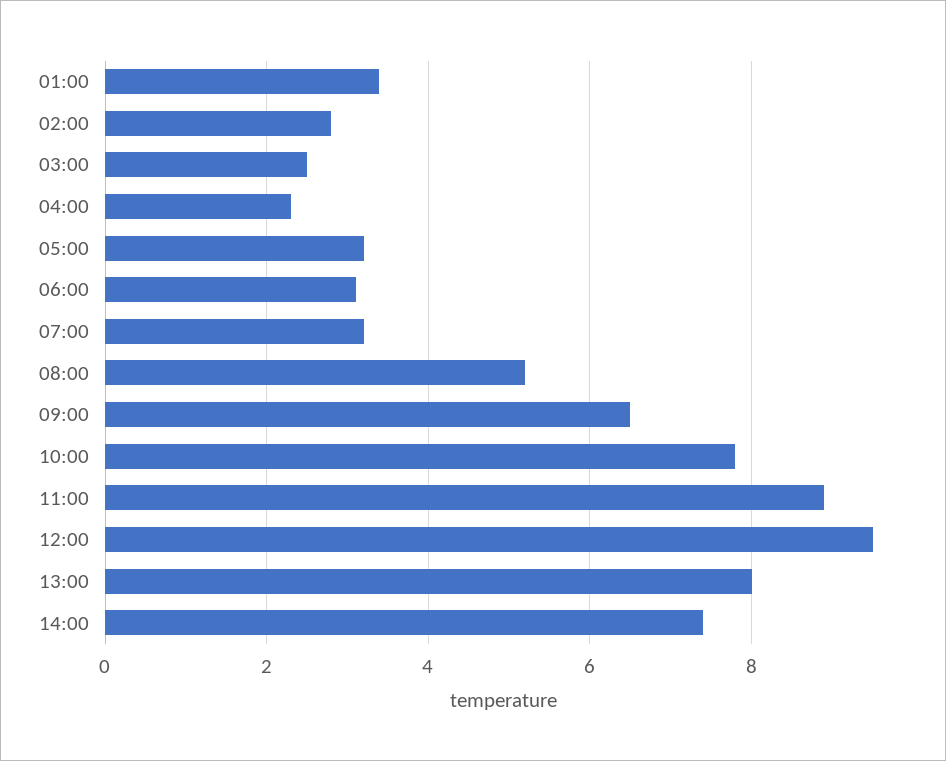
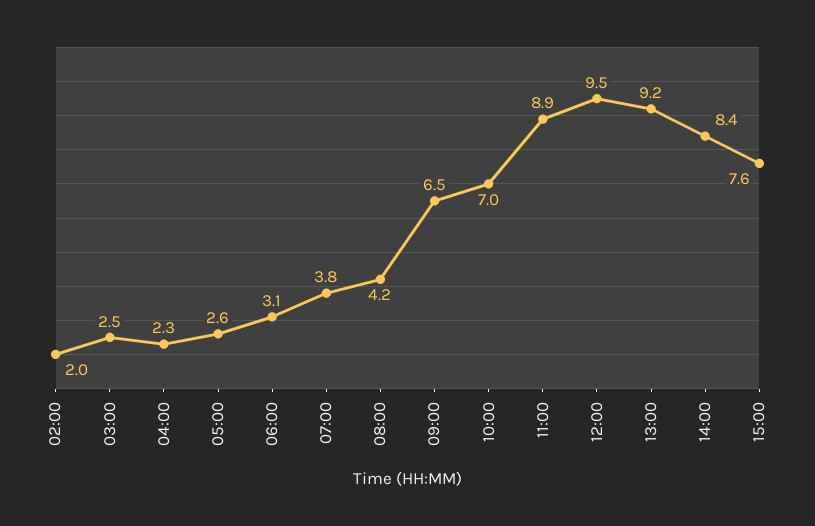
01:00: 3.4 -> none
02:00: 2.8 -> 2
05:00: 3.2 -> 2.6
07:00: 3.2 -> 3.8
08:00: 5.2 -> 4.2
10:00: 7.8 -> 7
13:00: 8 -> 9.2
14:00: 7.4 -> 8.4
15:00: none -> 7.6

